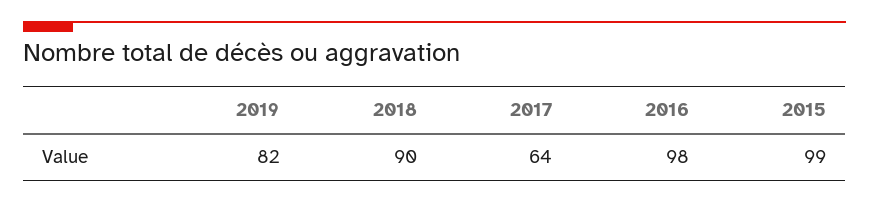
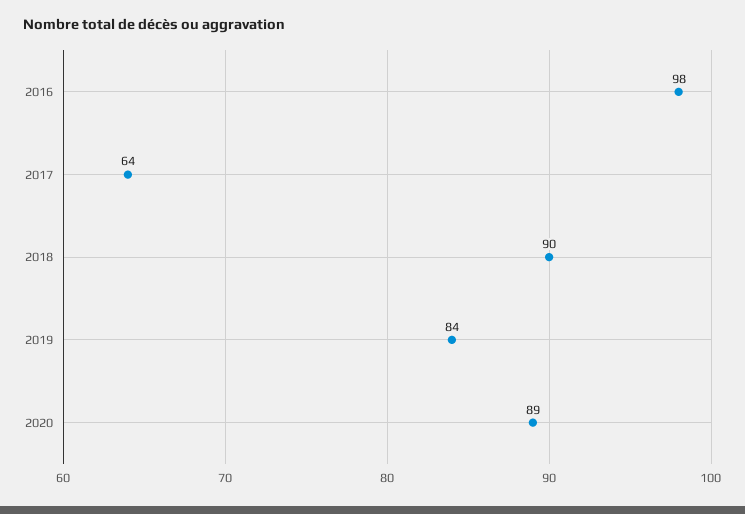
2019: 82 -> 84
2015: 99 -> none
2020: none -> 89

